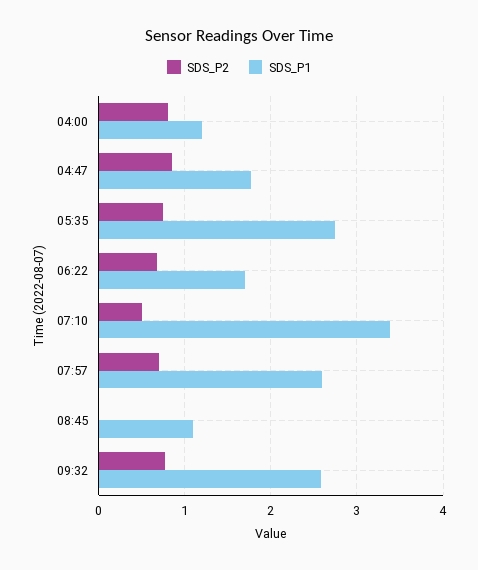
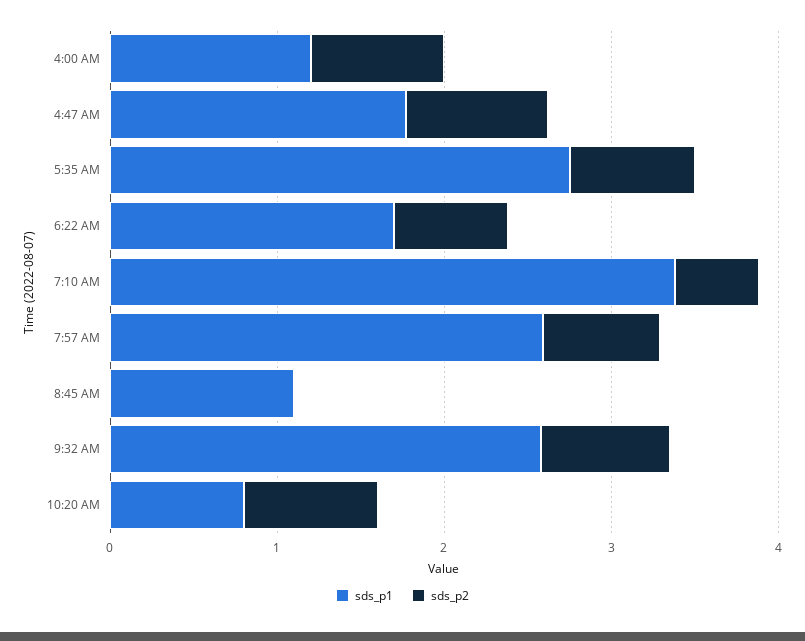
SDS_P1, 10:20 AM: none -> 0.8
SDS_P2, 10:20 AM: none -> 0.8

